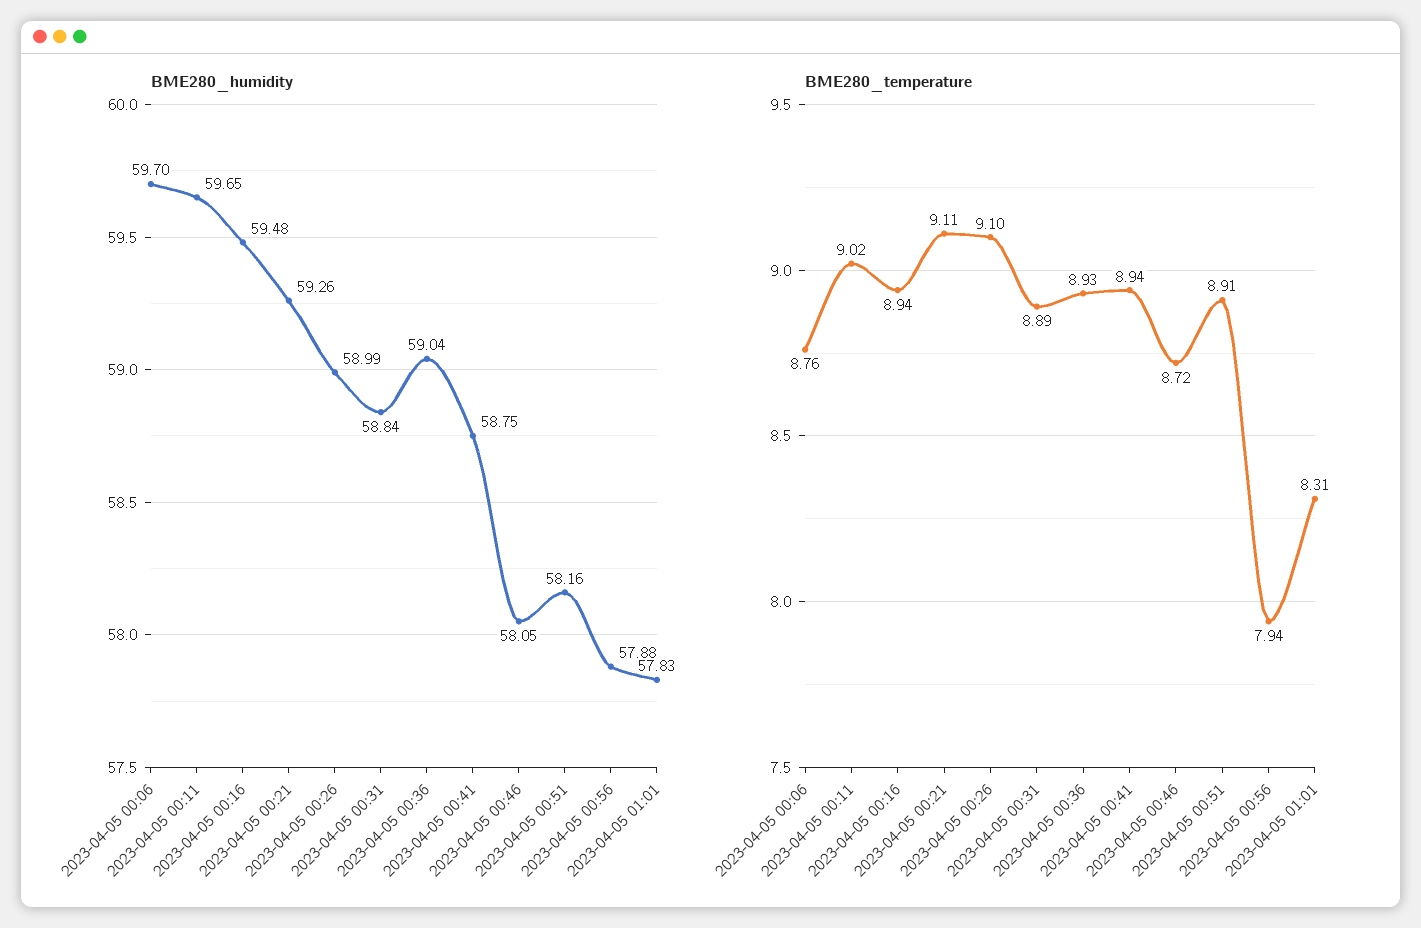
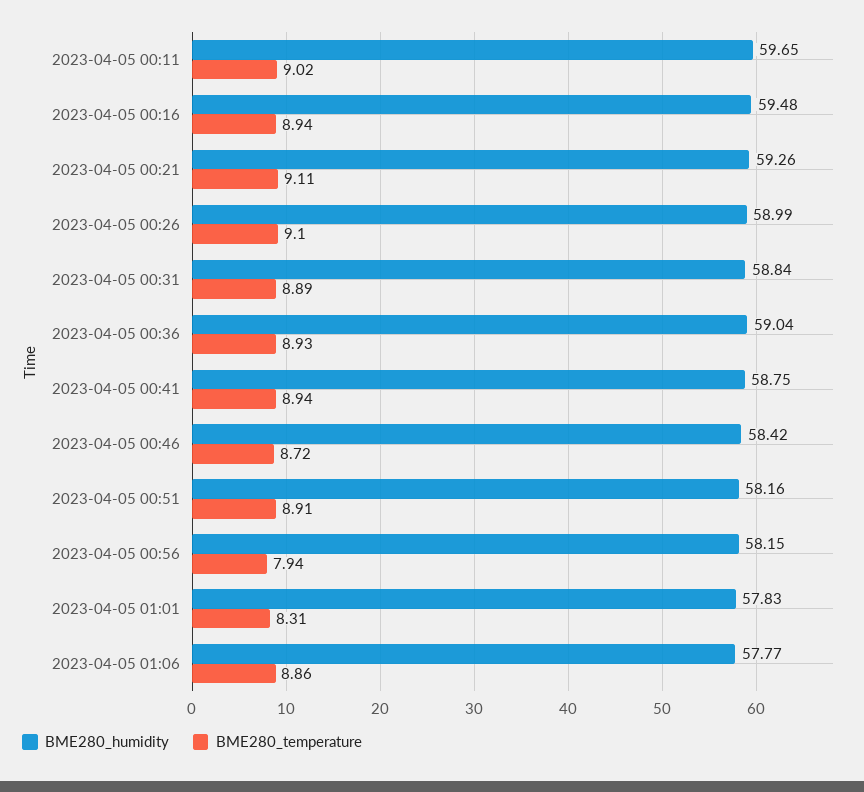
BME280_humidity, 2023-04-05 00:06: 59.7 -> none
BME280_humidity, 2023-04-05 00:46: 58.05 -> 58.42
BME280_humidity, 2023-04-05 00:56: 57.88 -> 58.15
BME280_temperature, 2023-04-05 00:06: 8.76 -> none
BME280_humidity, 2023-04-05 01:06: none -> 57.77
BME280_temperature, 2023-04-05 01:06: none -> 8.86

